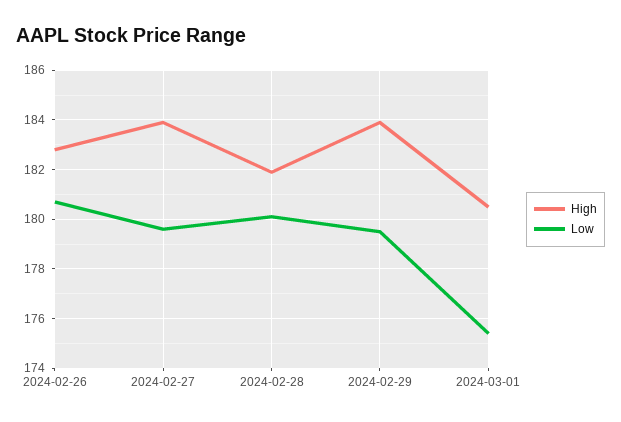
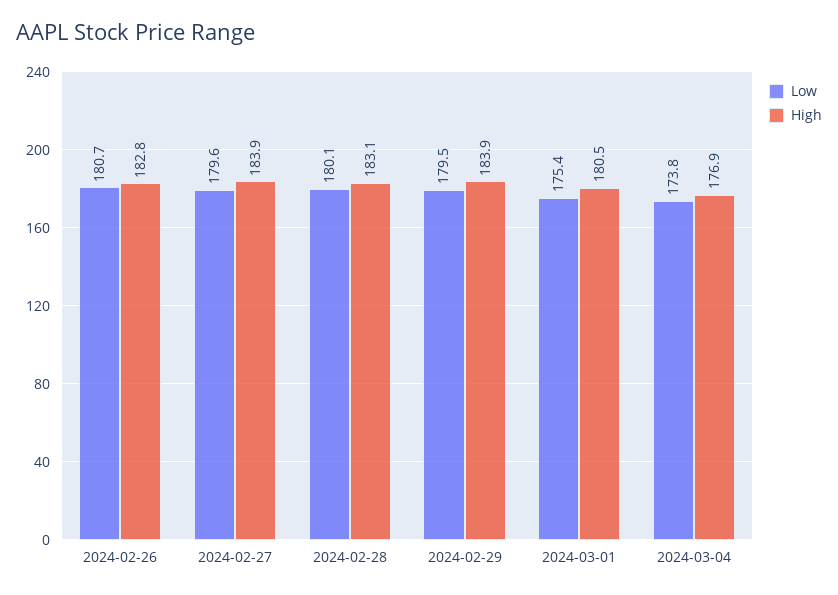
High, 2024-02-28: 182 -> 183.1
Low, 2024-03-04: none -> 173.8
High, 2024-03-04: none -> 176.9

